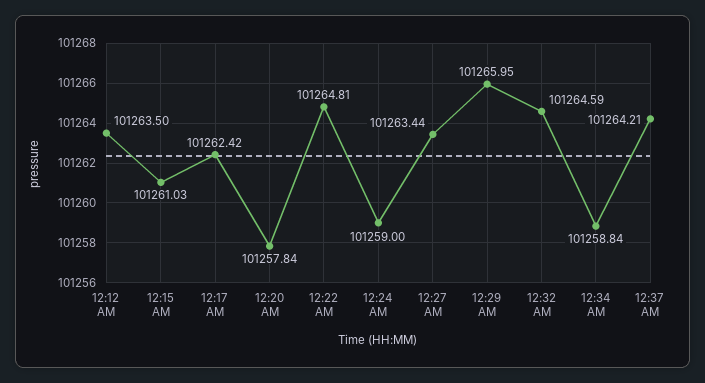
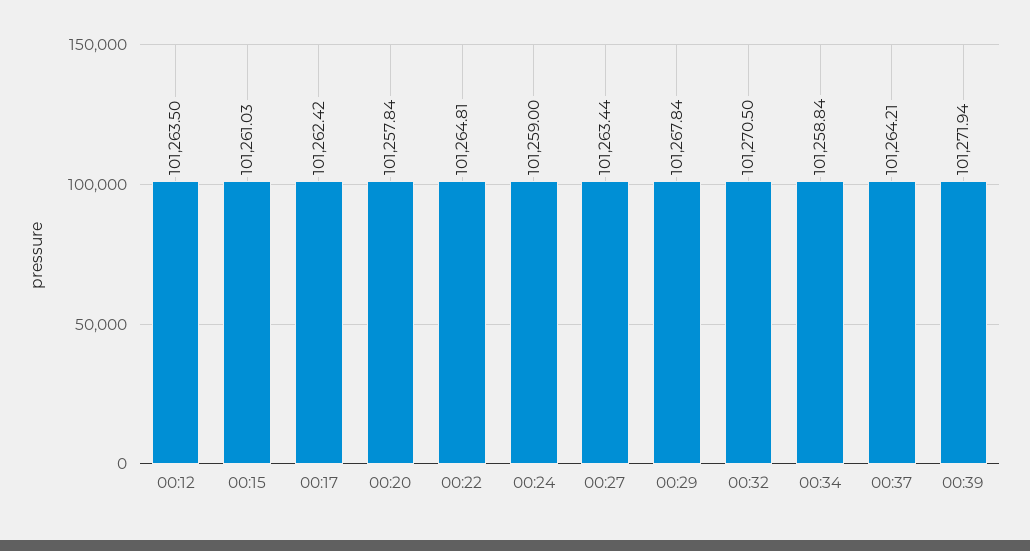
12:29 AM: 101265.95 -> 101267.84
12:32 AM: 101264.59 -> 101270.5
00:39: none -> 101271.94

